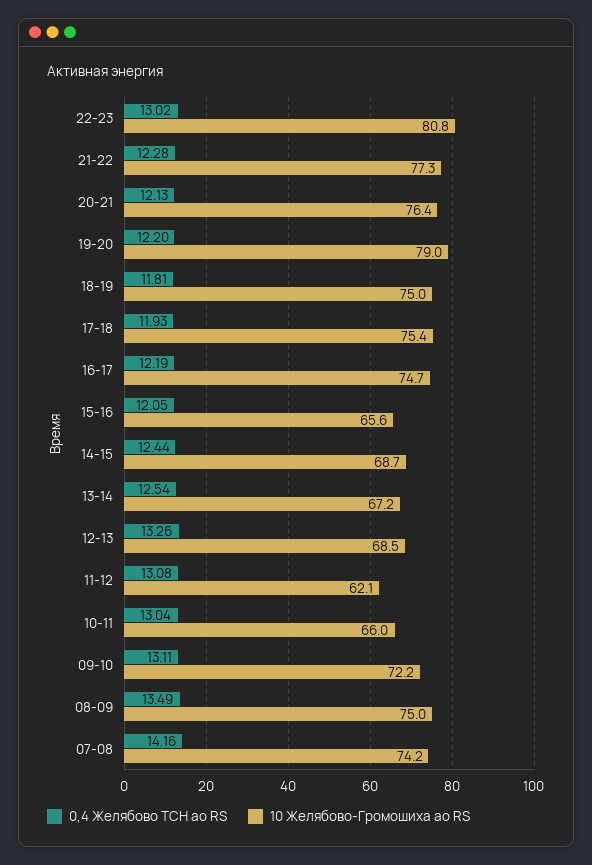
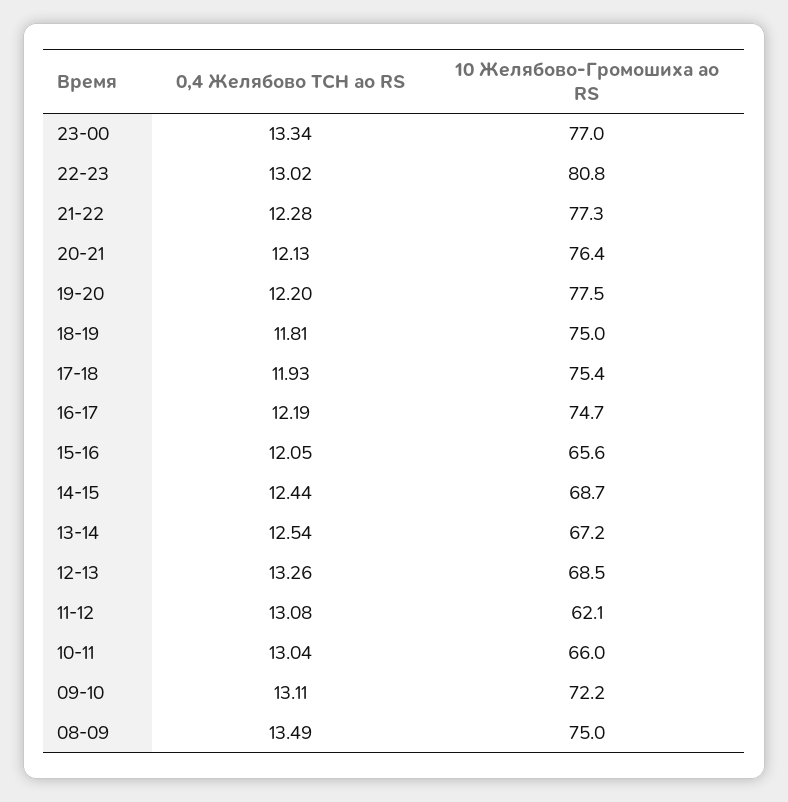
10 Желябово-Громошиха ао RS, 19-20: 79 -> 77.5
0,4 Желябово ТСН ао RS, 07-08: 14.16 -> none
10 Желябово-Громошиха ао RS, 07-08: 74.2 -> none
0,4 Желябово ТСН ао RS, 23-00: none -> 13.34
10 Желябово-Громошиха ао RS, 23-00: none -> 77

